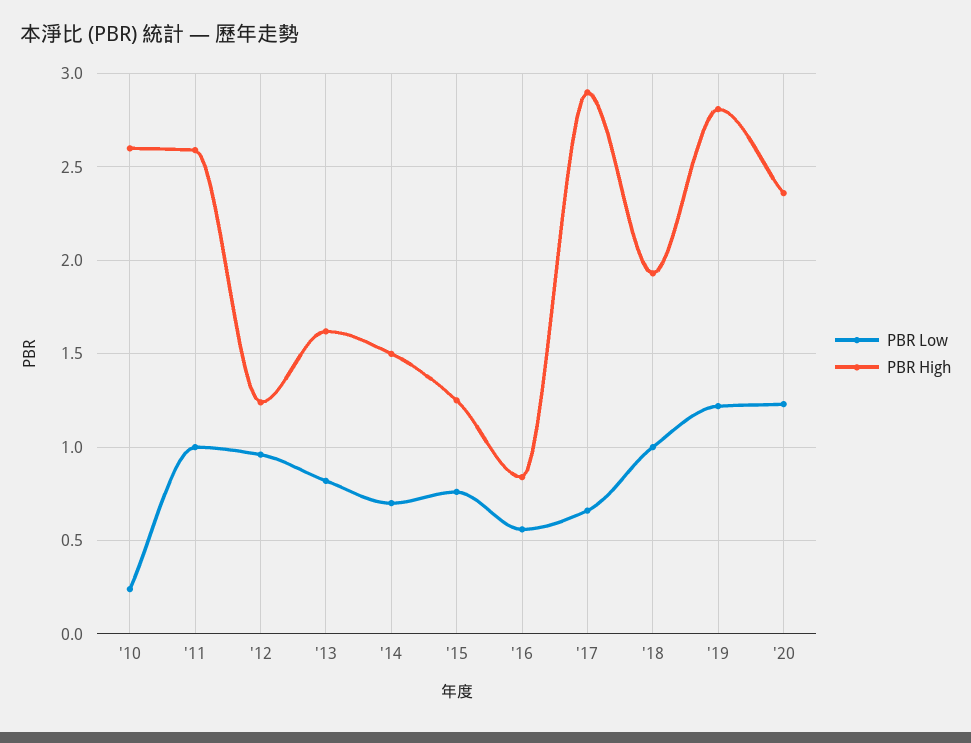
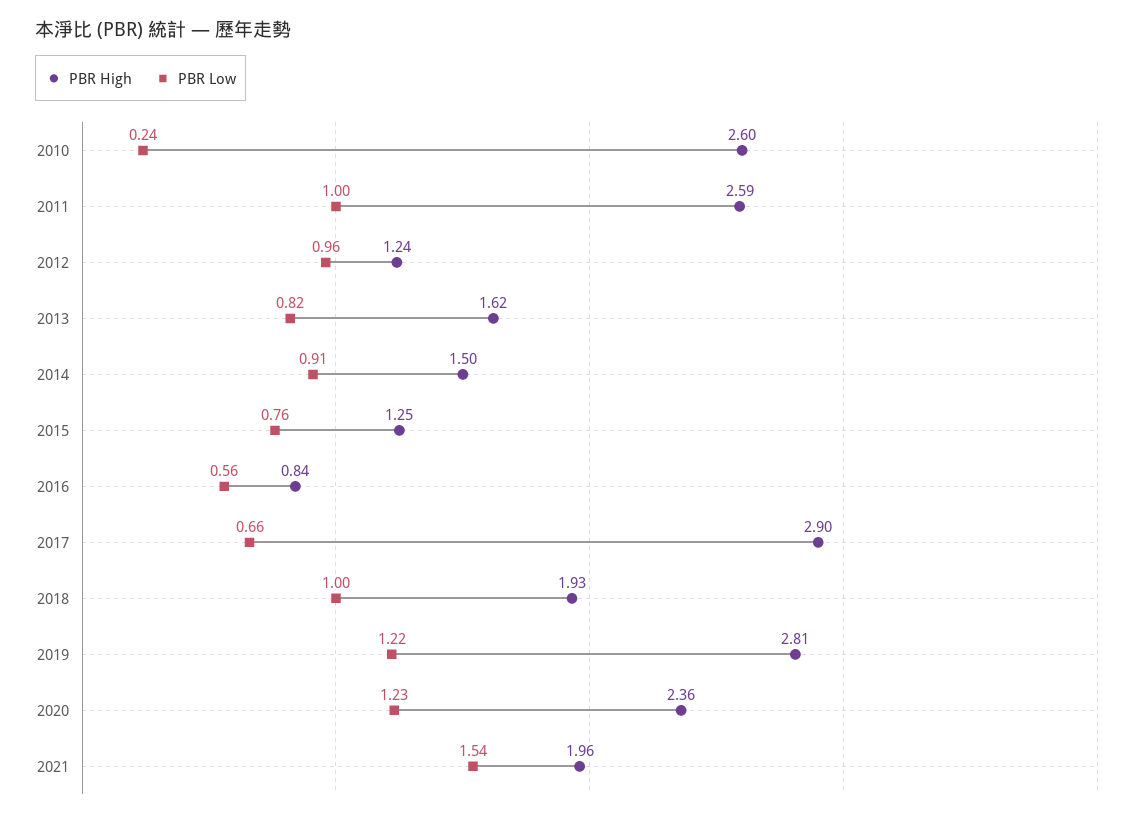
PBR Low, '14: 0.7 -> 0.91
PBR High, 2021: none -> 1.96
PBR Low, 2021: none -> 1.54

